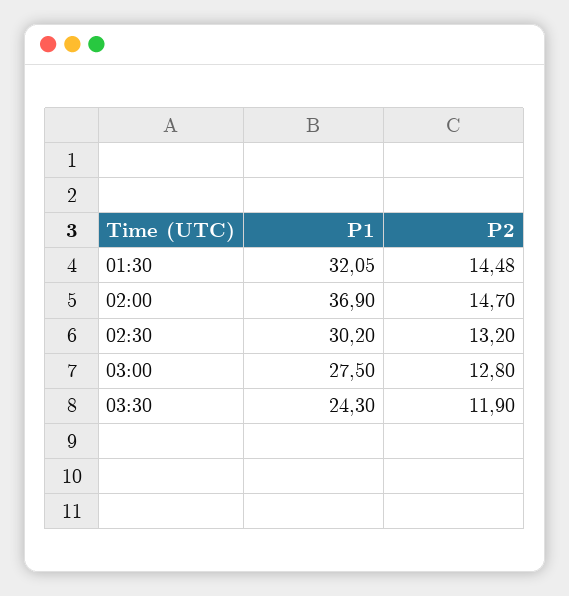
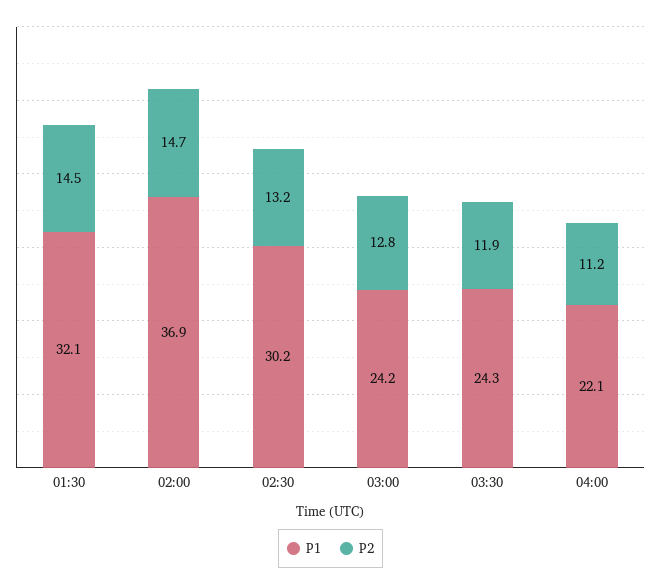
P1, 03:00: 27.5 -> 24.2
P1, 04:00: none -> 22.1
P2, 04:00: none -> 11.2

